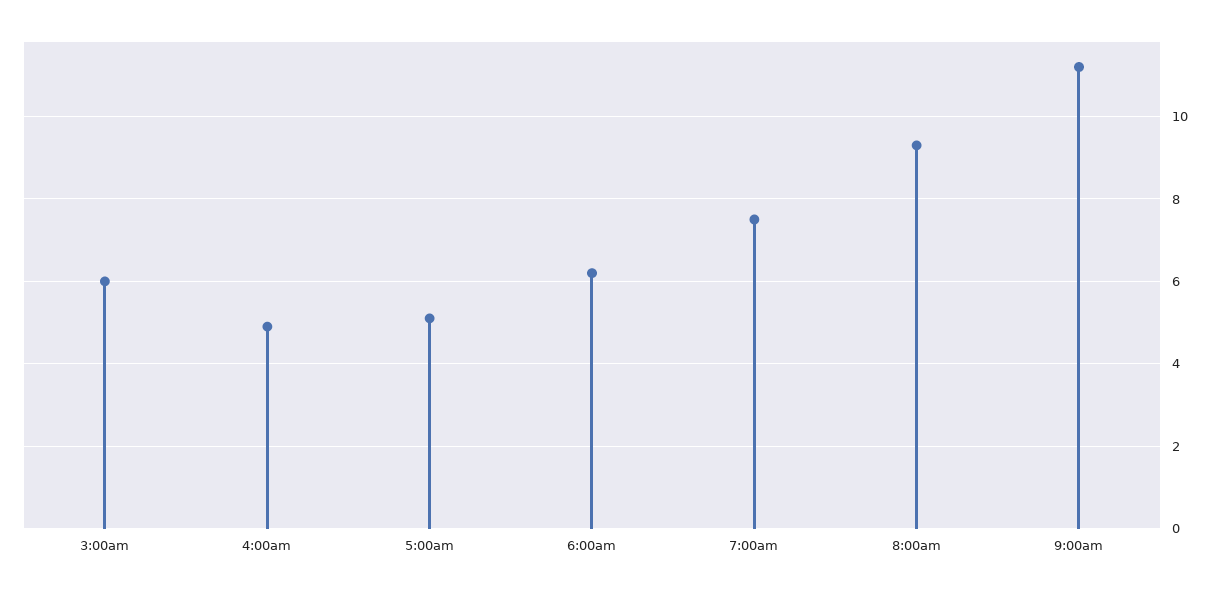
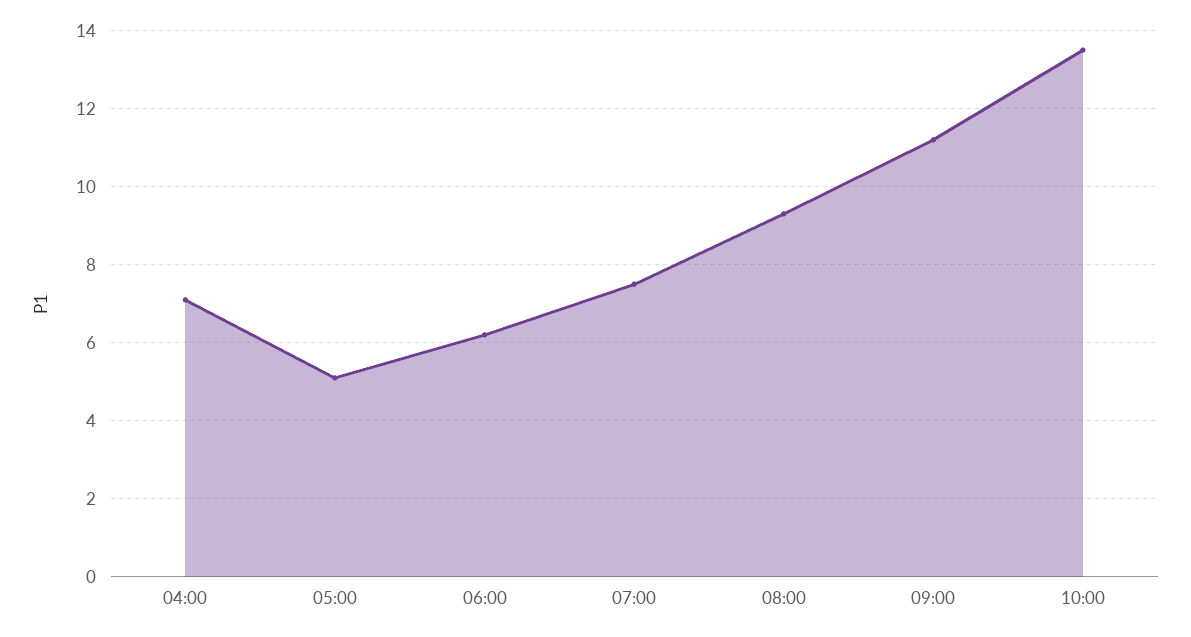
3:00am: 6 -> none
4:00am: 5 -> 7
10:00: none -> 13.5

